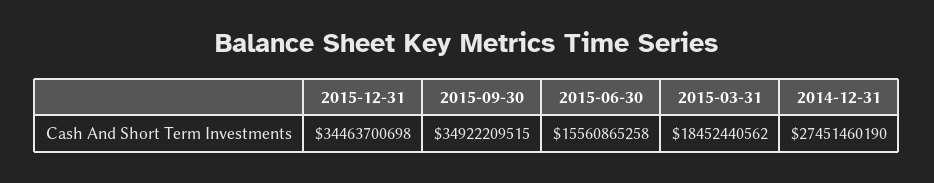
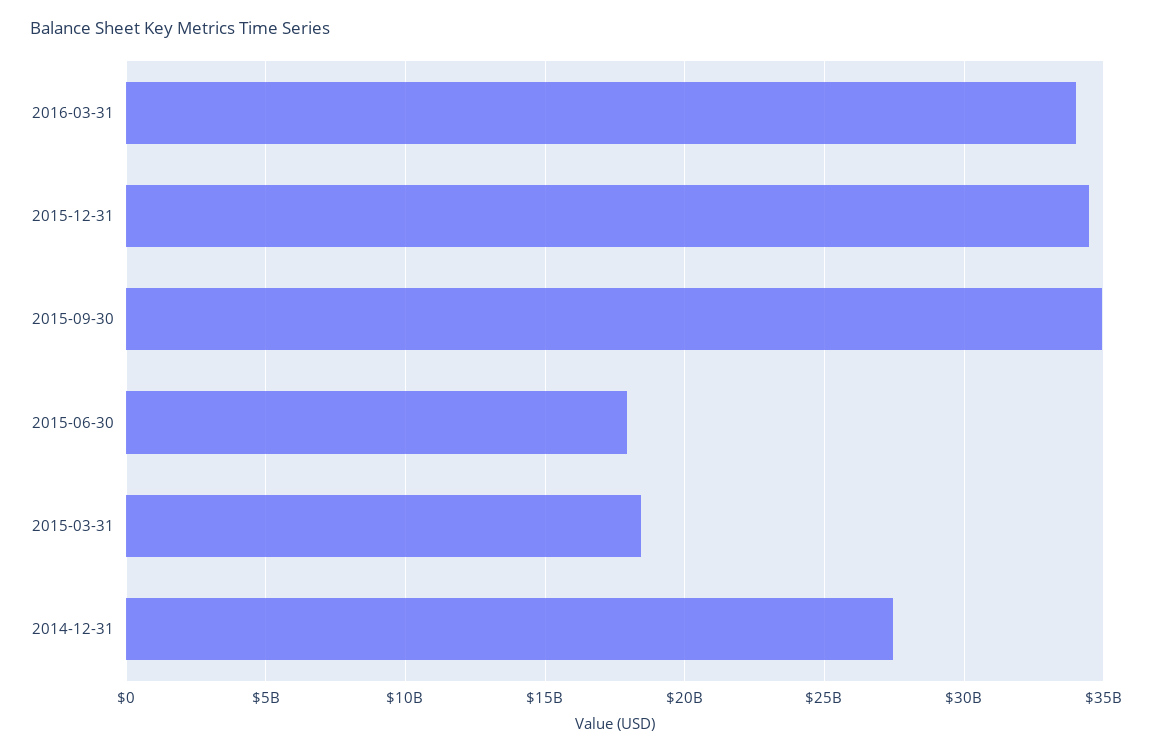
2015-06-30: 15560865258 -> 18000000000
2016-03-31: none -> 34000000000

